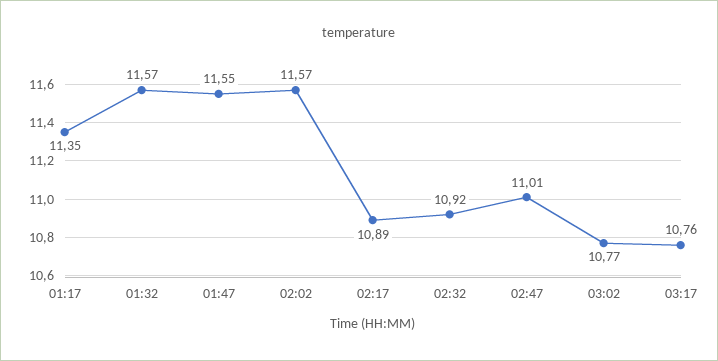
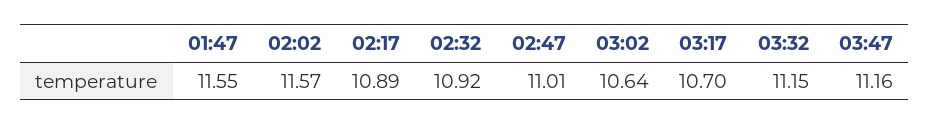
01:17: 11.35 -> none
01:32: 11.57 -> none
03:02: 10.77 -> 10.64
03:17: 10.76 -> 10.7
03:32: none -> 11.15
03:47: none -> 11.16

